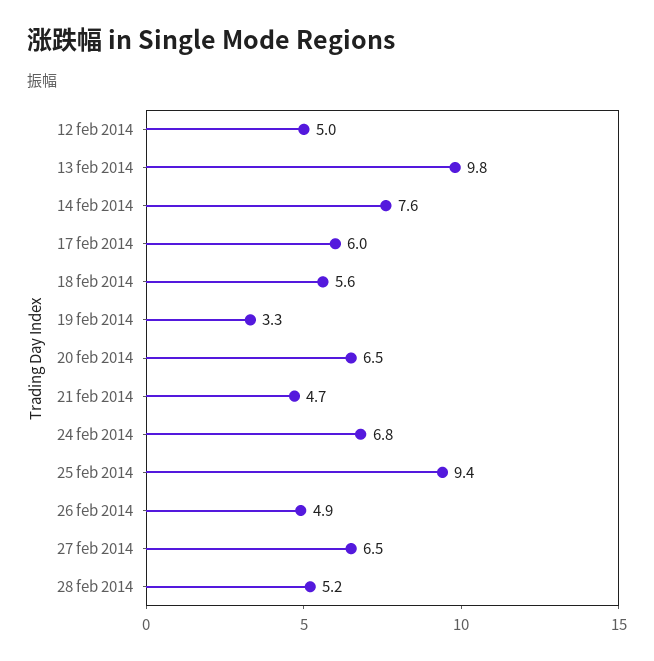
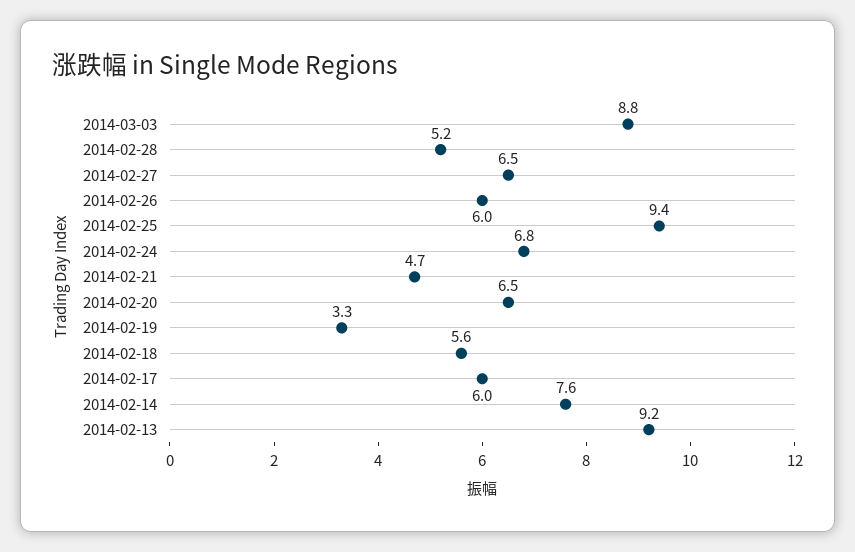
12 feb 2014: 5 -> none
13 feb 2014: 9.8 -> 9.2
26 feb 2014: 4.9 -> 6
2014-03-03: none -> 8.8

